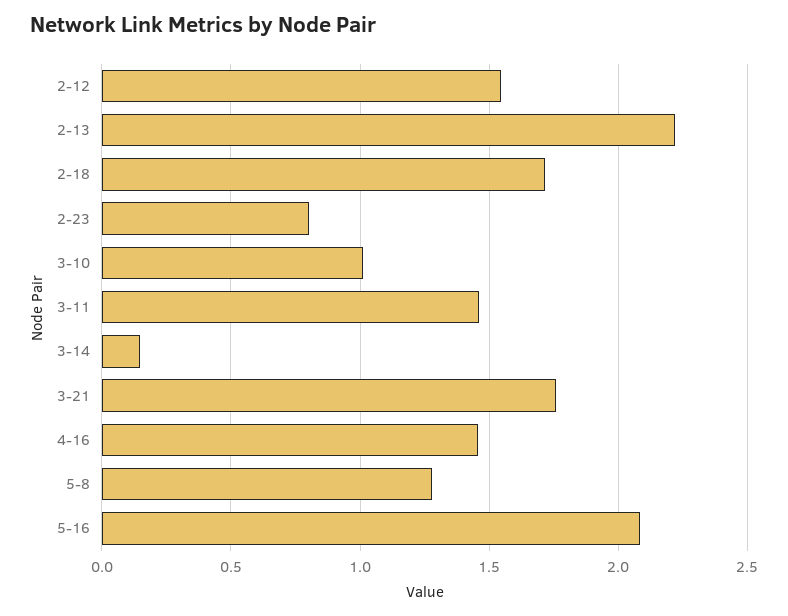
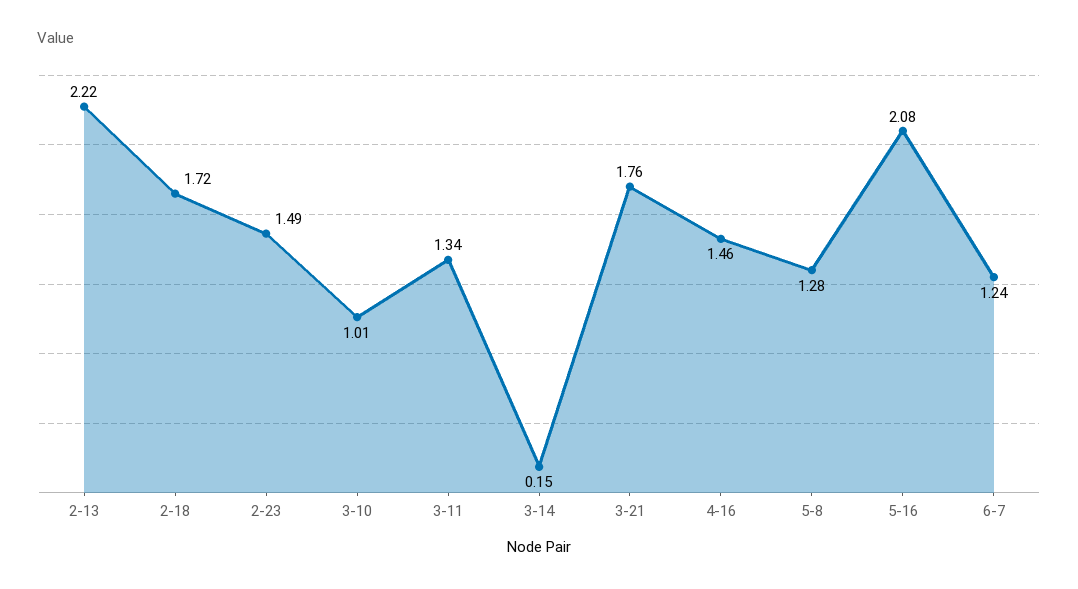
2-12: 1.55 -> none
2-23: 0.8 -> 1.49
3-11: 1.45 -> 1.34
6-7: none -> 1.24

